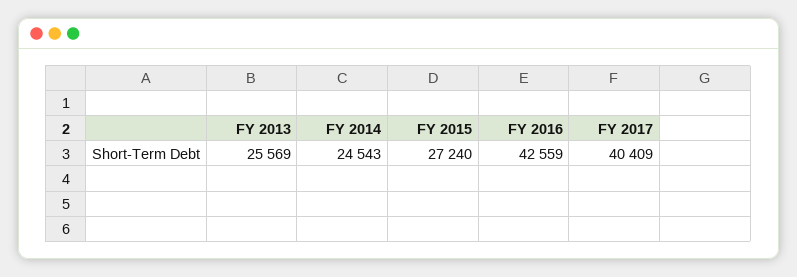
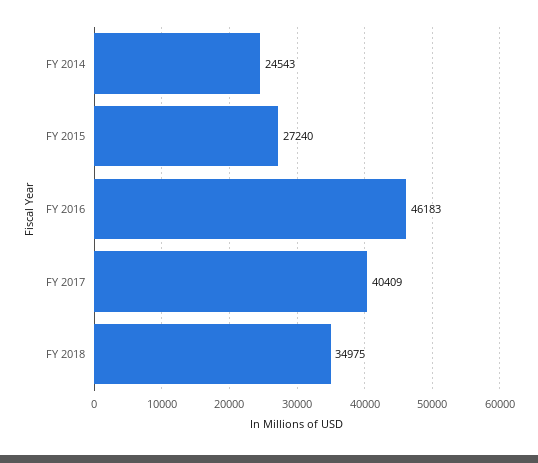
FY 2013: 25569 -> none
FY 2016: 42559 -> 46183
FY 2018: none -> 34975

